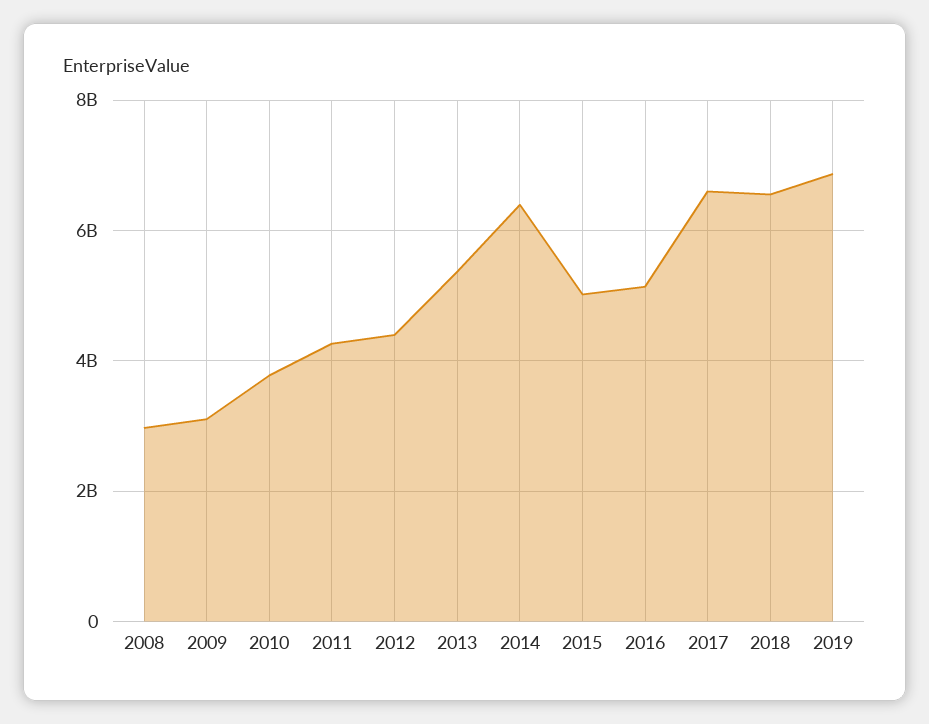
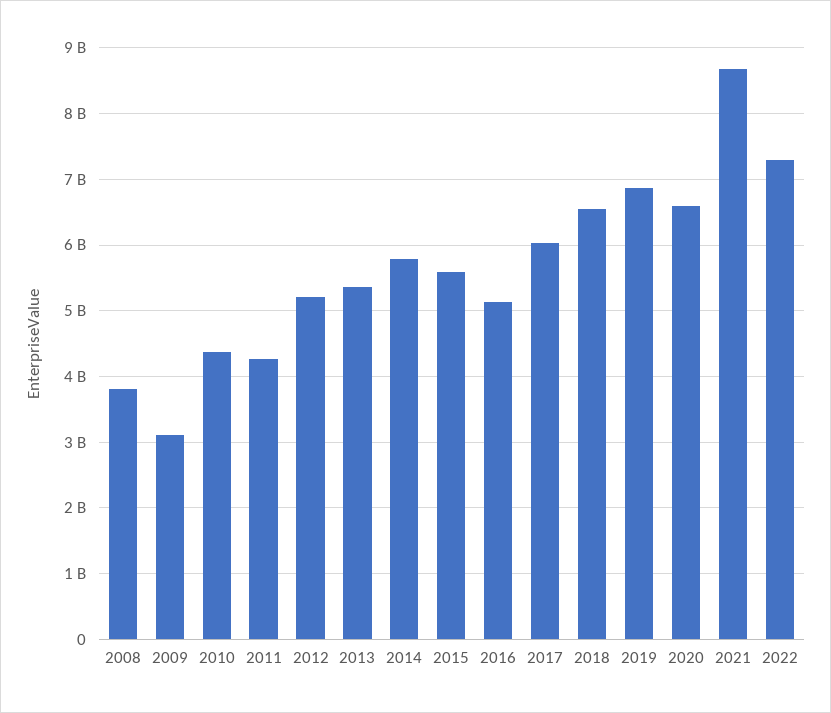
2008: 3000000000 -> 3800000000
2010: 3800000000 -> 4400000000
2012: 4400000000 -> 5200000000
2014: 6400000000 -> 5800000000
2015: 5000000000 -> 5600000000
2017: 6600000000 -> 6000000000
2020: none -> 6600000000
2021: none -> 8700000000
2022: none -> 7300000000

